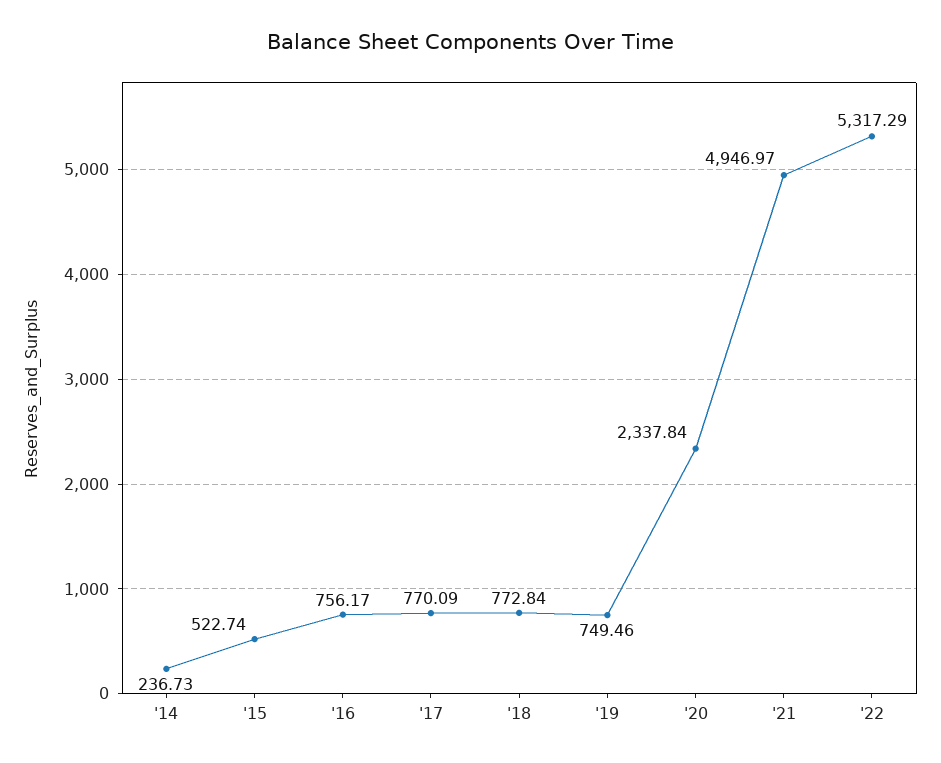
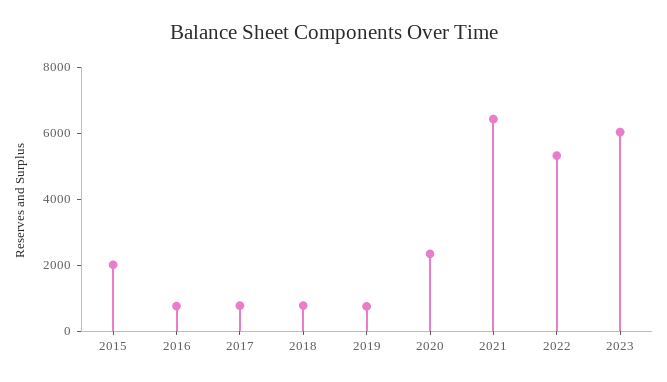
'14: 236.73 -> none
'15: 522.74 -> 2000
'21: 4946.97 -> 6500
2023: none -> 6000

